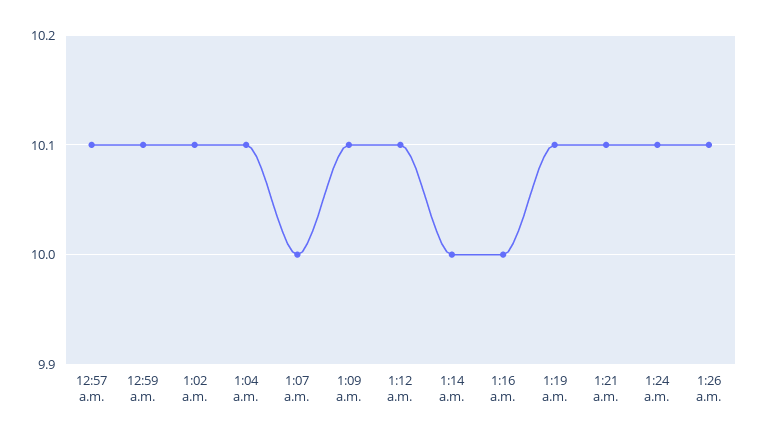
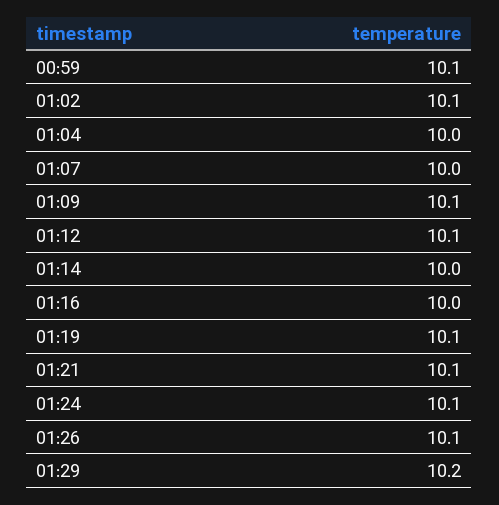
12:57 a.m.: 10.1 -> none
1:04 a.m.: 10.1 -> 10
01:29: none -> 10.2

